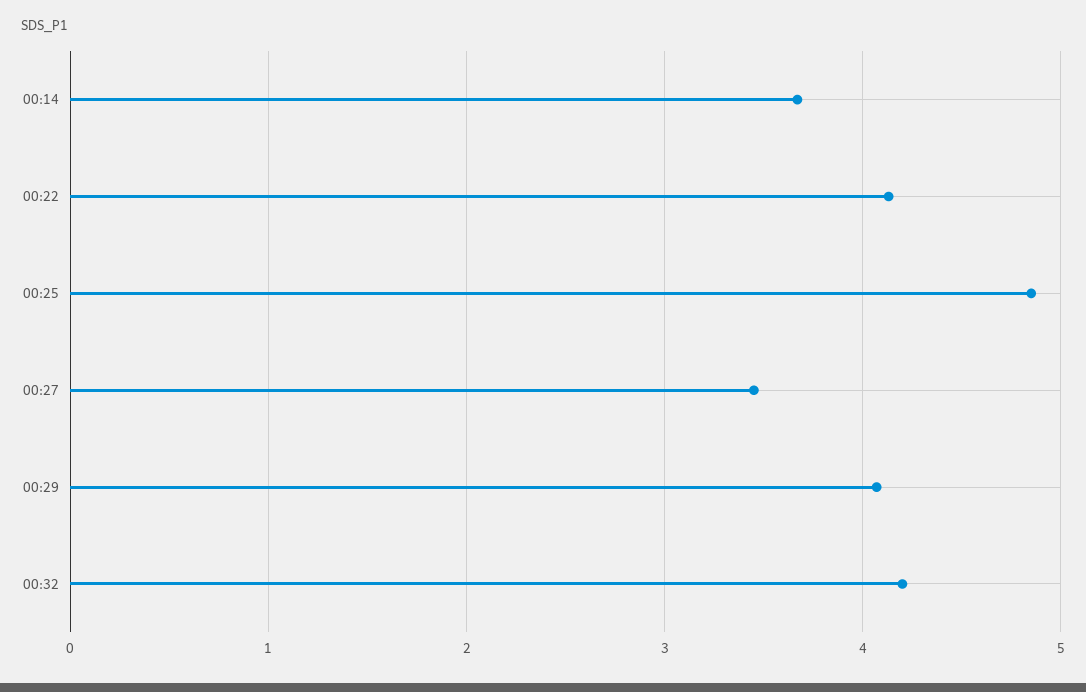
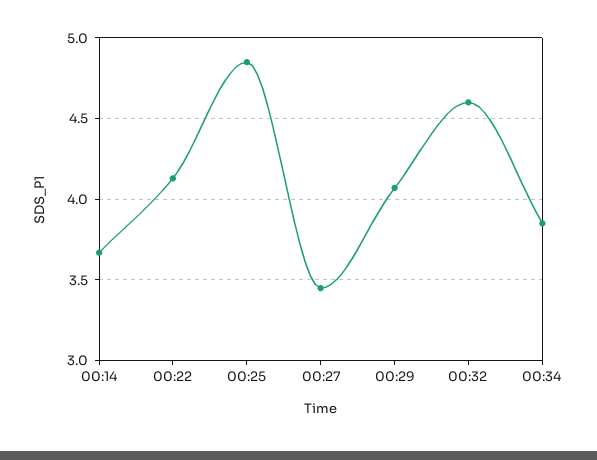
00:32: 4.2 -> 4.6
00:34: none -> 3.85

